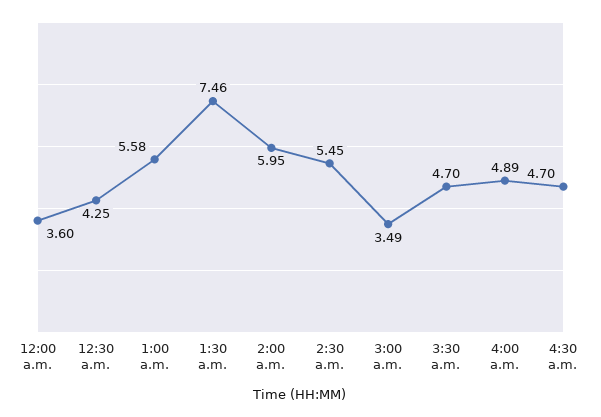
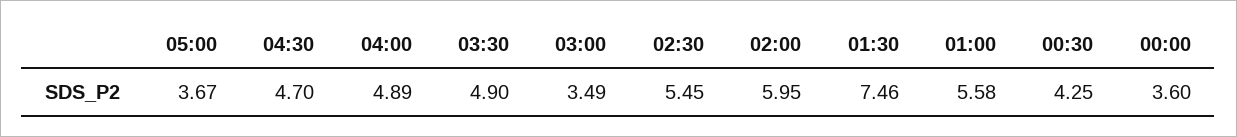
3:30 a.m.: 4.7 -> 4.9
05:00: none -> 3.67

